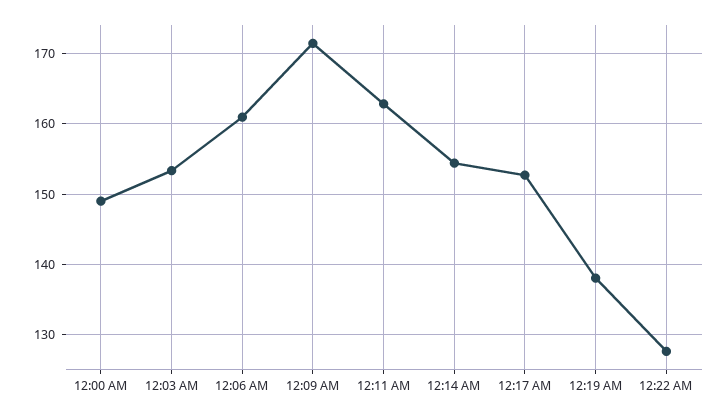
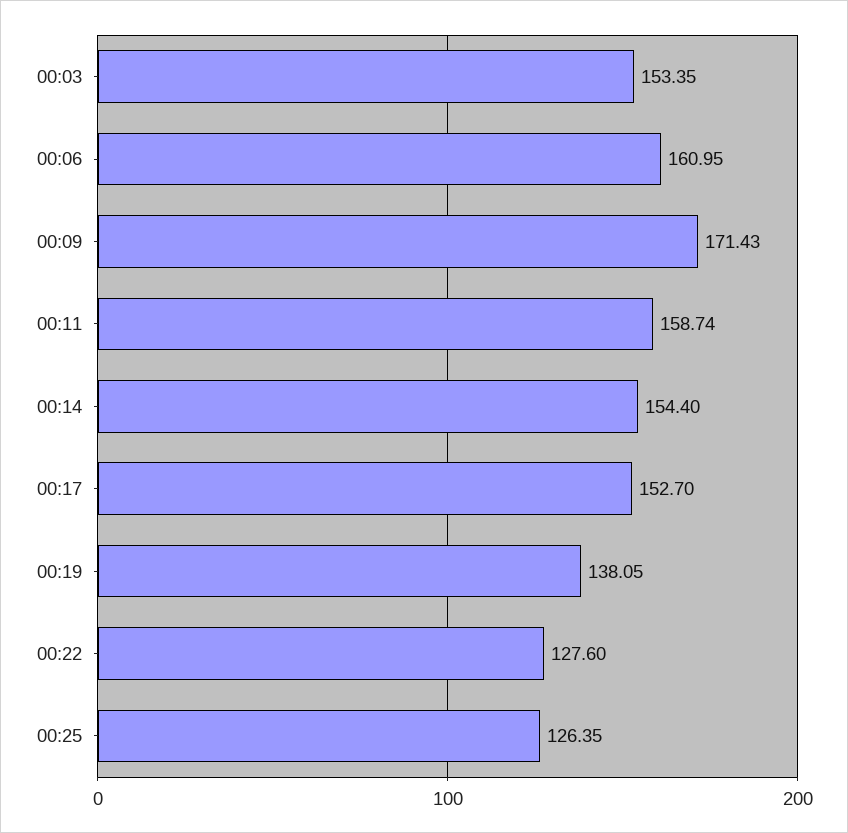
12:00 AM: 149 -> none
12:11 AM: 163 -> 158.74
00:25: none -> 126.35

